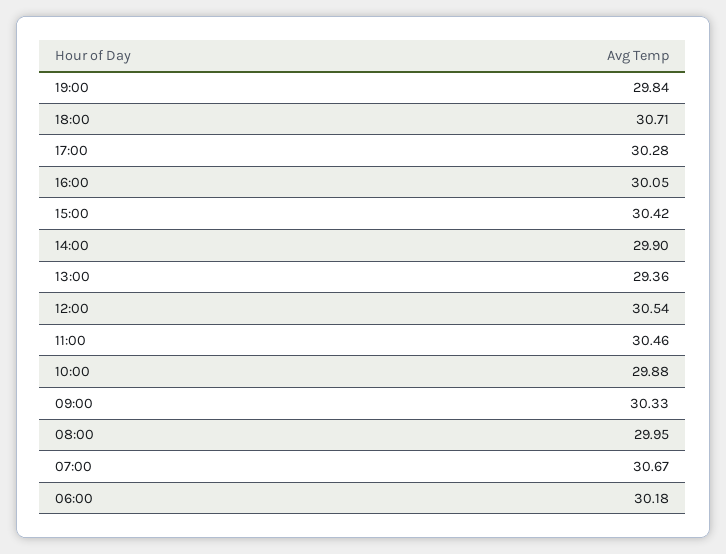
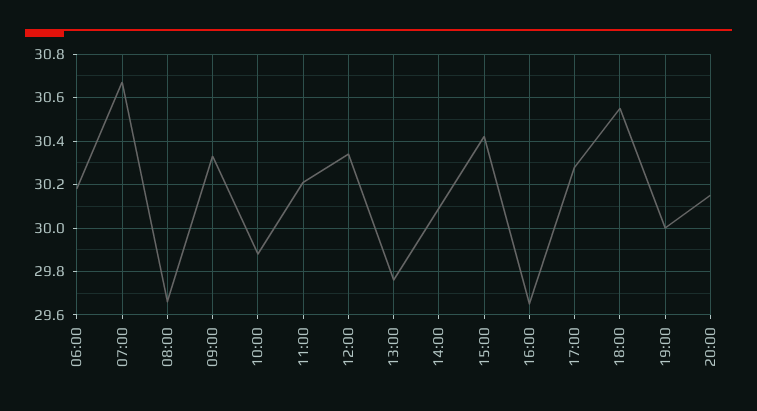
19:00: 29.84 -> 30
18:00: 30.71 -> 30.55
16:00: 30.05 -> 29.65
14:00: 29.9 -> 30.1
13:00: 29.36 -> 29.75
12:00: 30.54 -> 30.35
11:00: 30.46 -> 30.2
08:00: 29.95 -> 29.65
20:00: none -> 30.15

